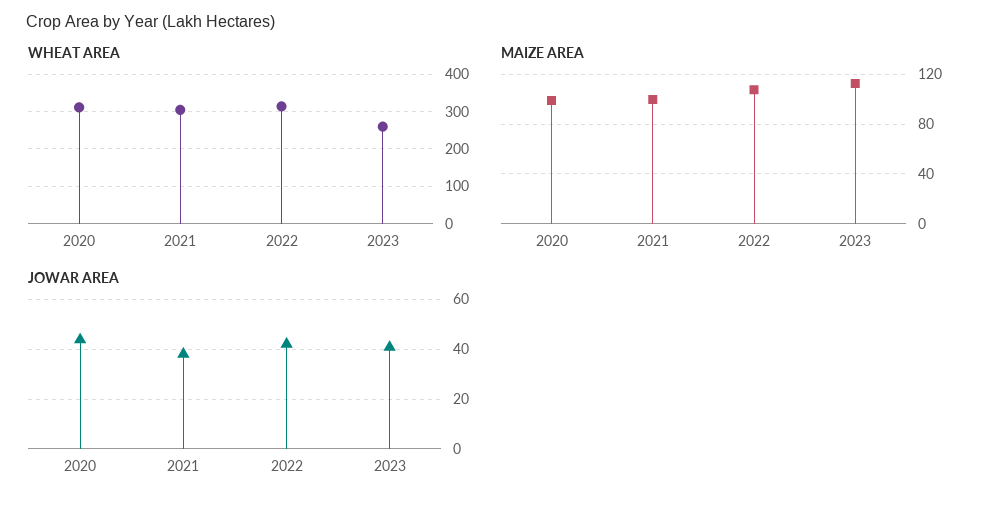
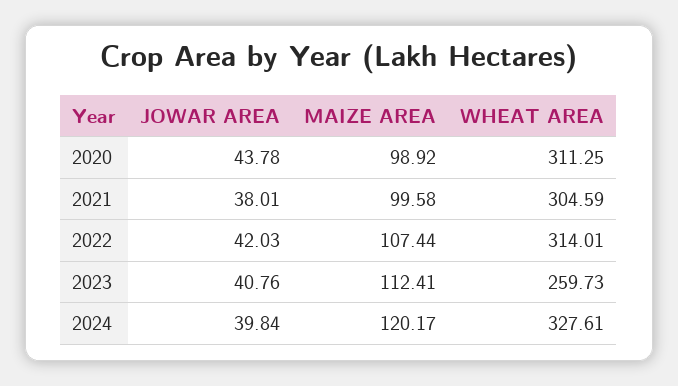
JOWAR AREA, 2024: none -> 39.84
MAIZE AREA, 2024: none -> 120.17
WHEAT AREA, 2024: none -> 327.61

